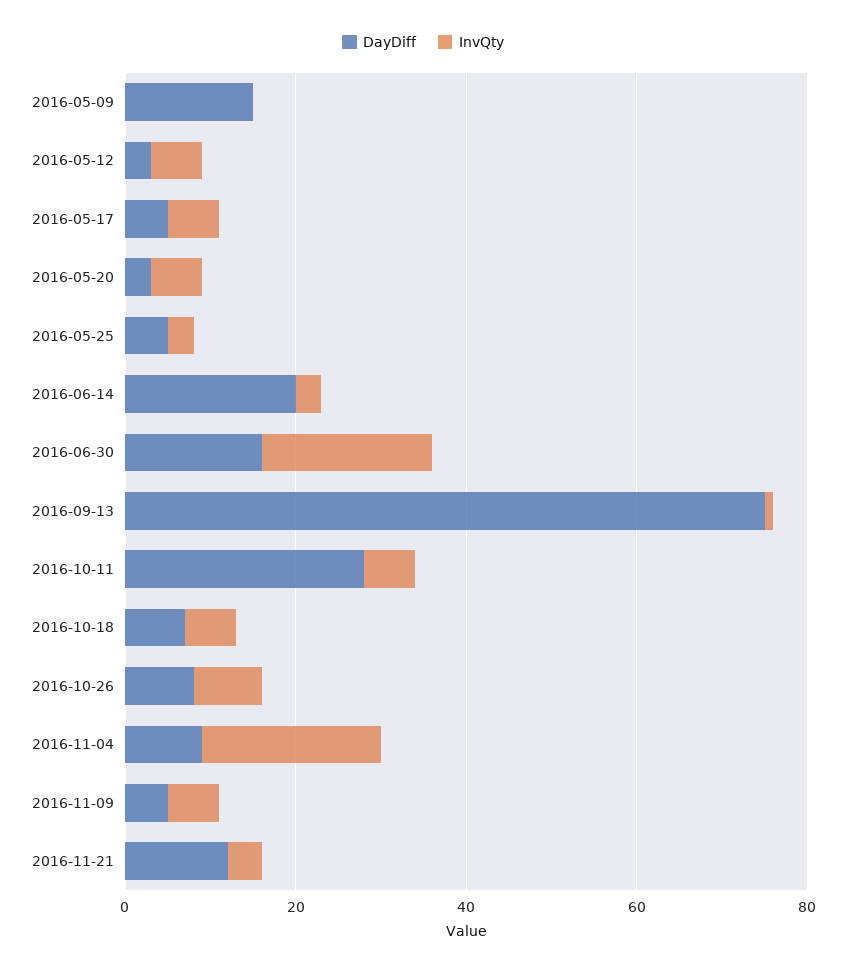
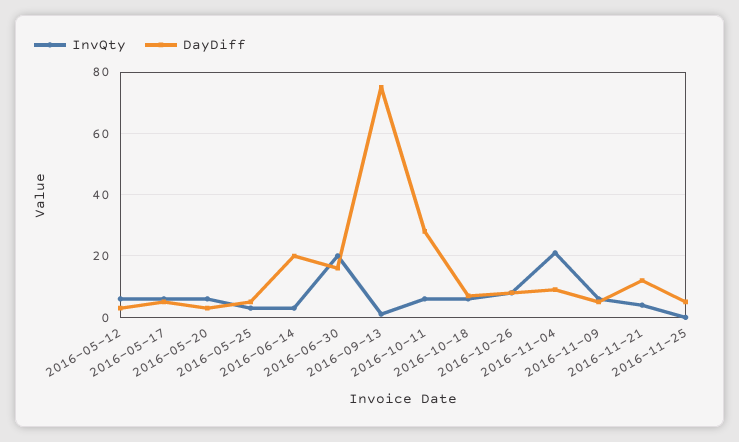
DayDiff, 2016-05-09: 15 -> none
InvQty, 2016-05-09: 0 -> none
InvQty, 2016-11-25: none -> 0
DayDiff, 2016-11-25: none -> 5

